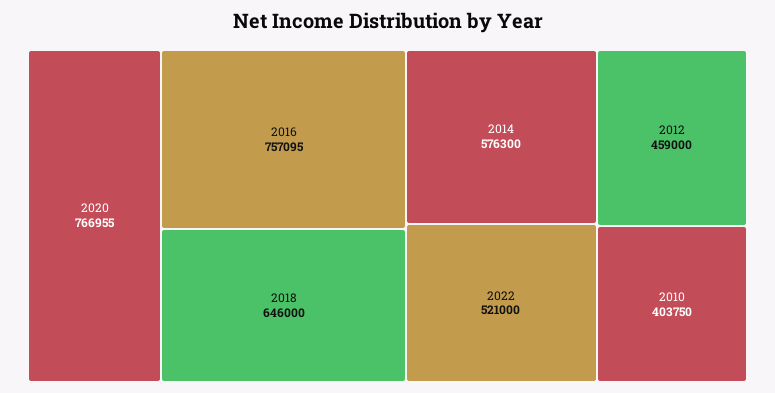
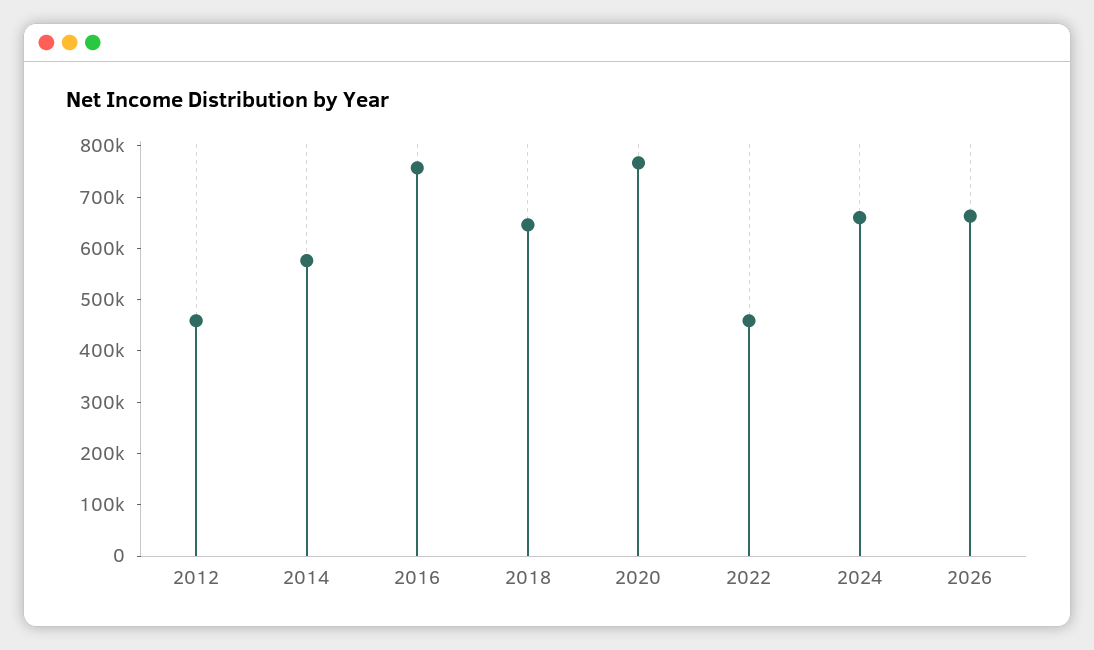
2022: 521000 -> 460000
2010: 403750 -> none
2024: none -> 660000
2026: none -> 660000

